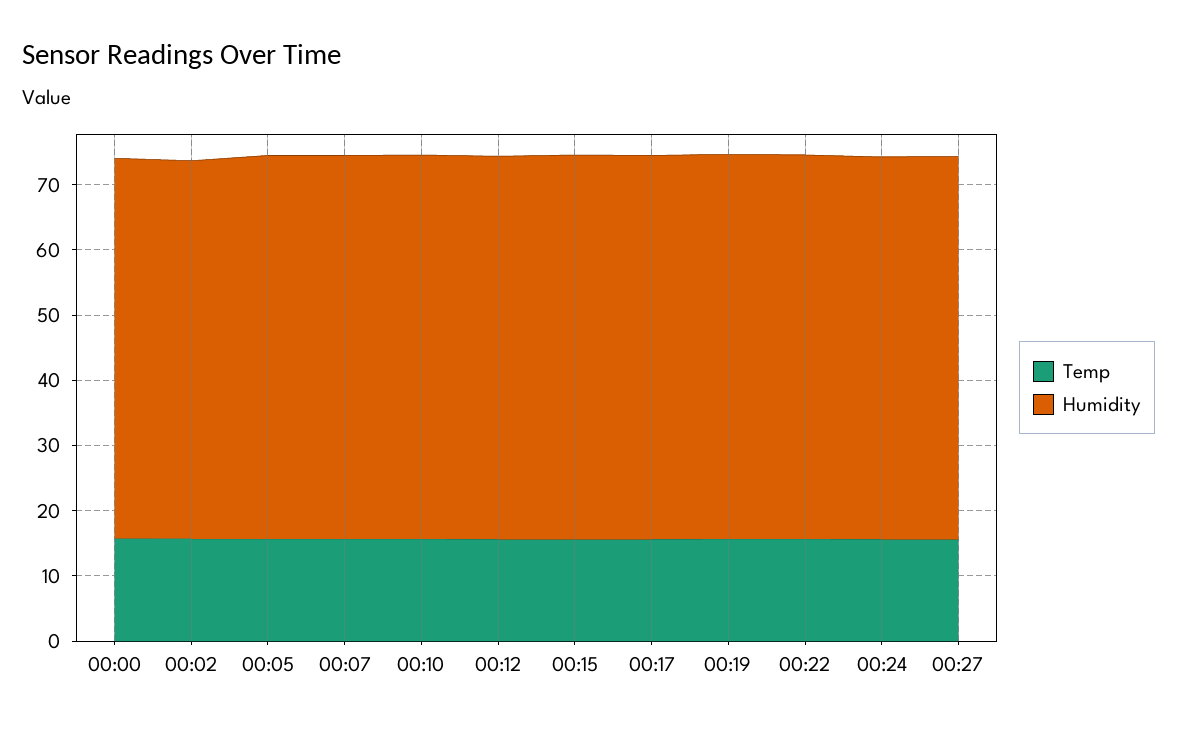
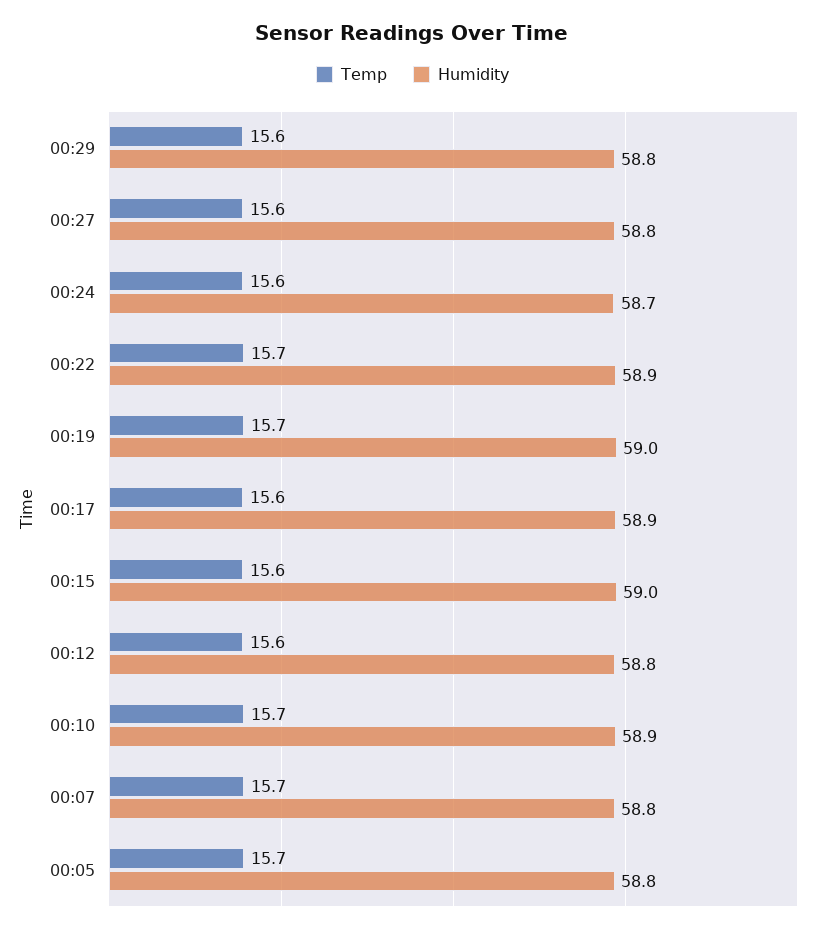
Temp, 00:00: 16 -> none
Humidity, 00:00: 58 -> none
Temp, 00:02: 16 -> none
Humidity, 00:02: 58 -> none
Temp, 00:29: none -> 15.6
Humidity, 00:29: none -> 58.8

